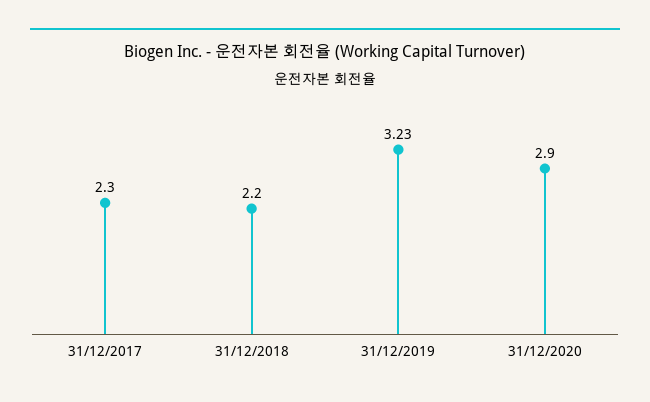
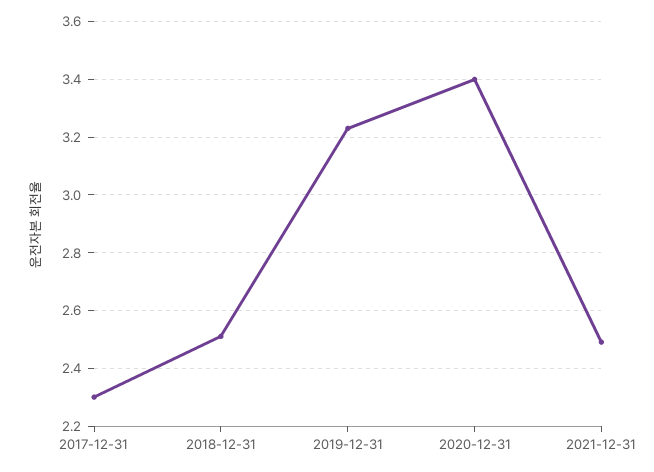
31/12/2018: 2.2 -> 2.5
31/12/2020: 2.9 -> 3.4
2021-12-31: none -> 2.5

